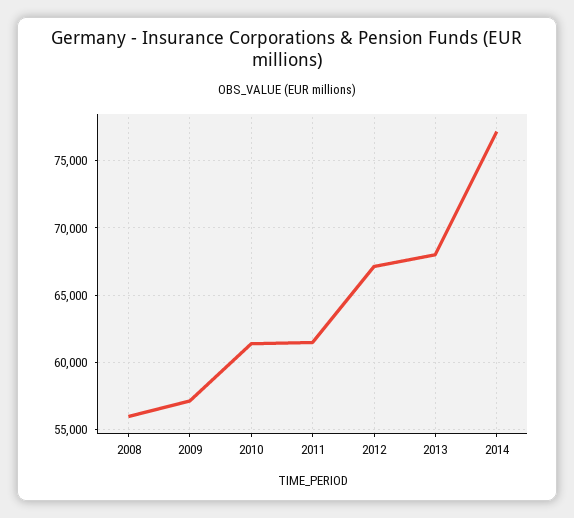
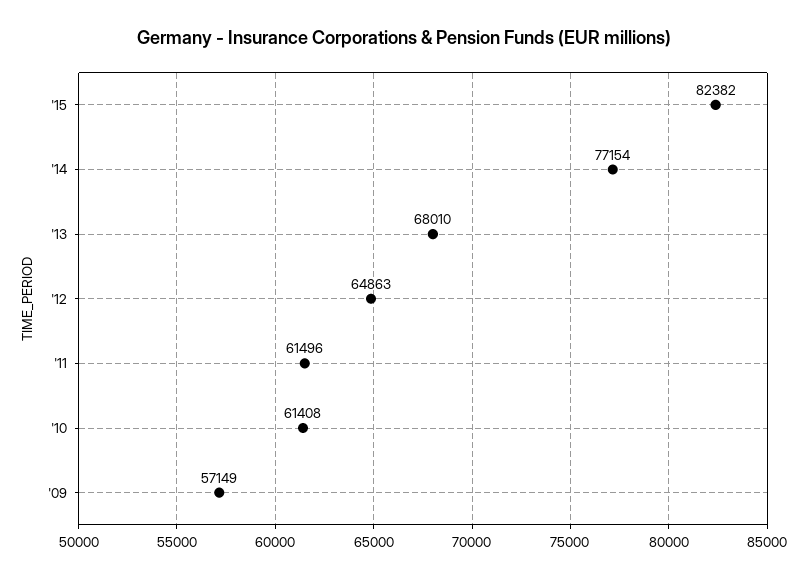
2008: 56000 -> none
2012: 67000 -> 64863
'15: none -> 82382

